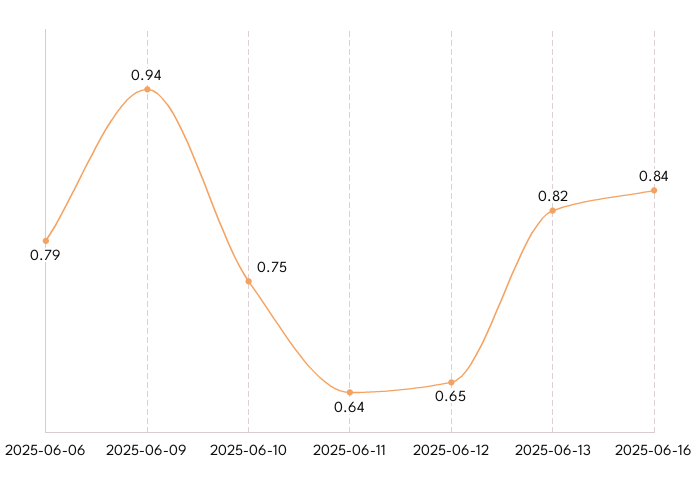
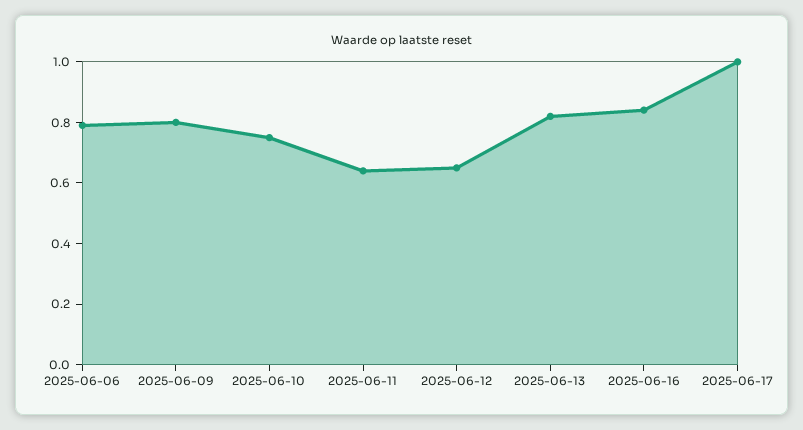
2025-06-09: 0.94 -> 0.8
2025-06-17: none -> 1

